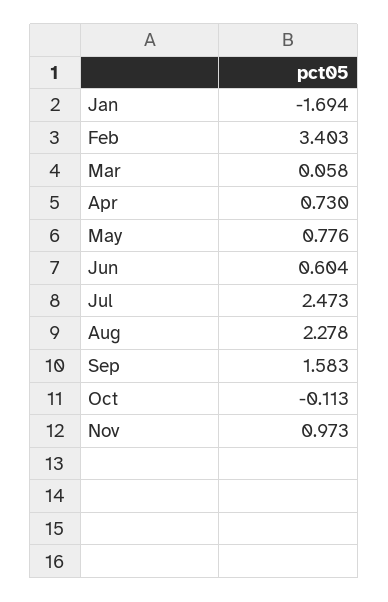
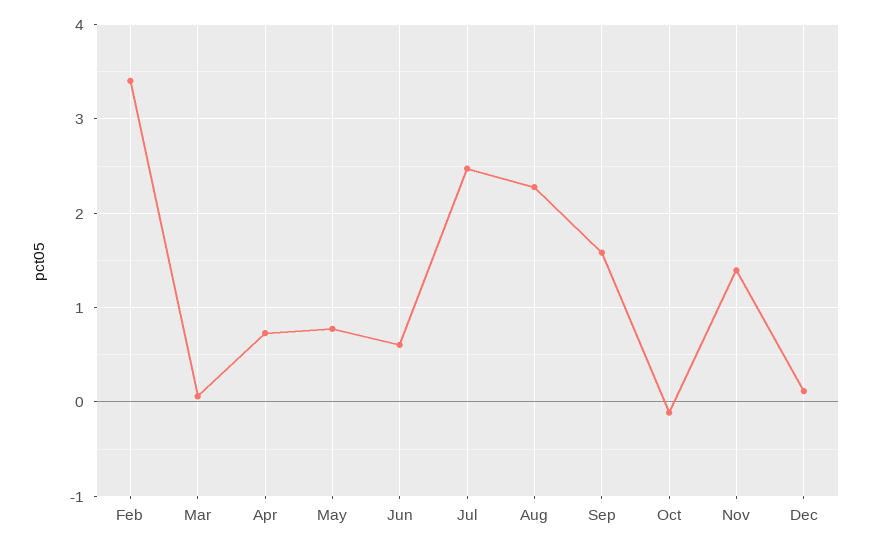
Jan: -1.694 -> none
Nov: 0.973 -> 1.4
Dec: none -> 0.1

